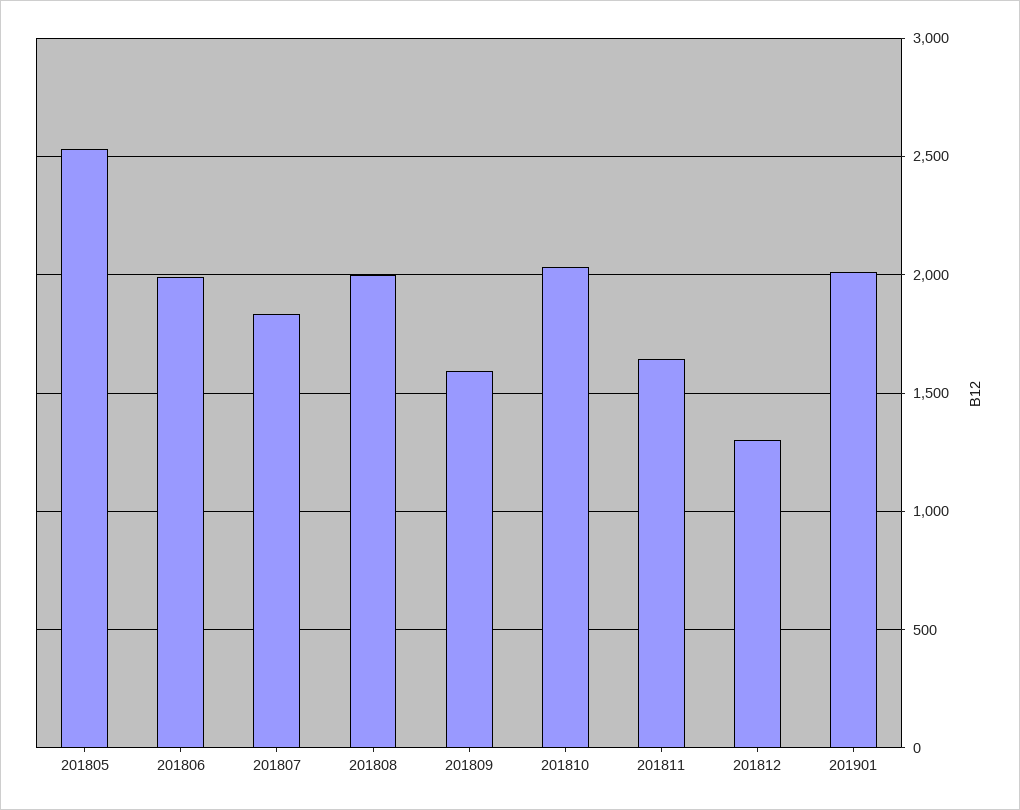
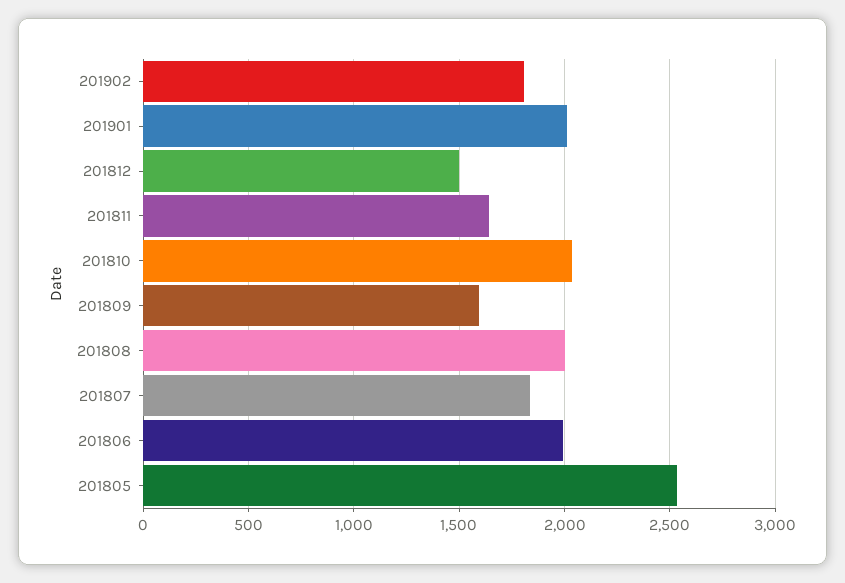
201812: 1300 -> 1500
201902: none -> 1800

